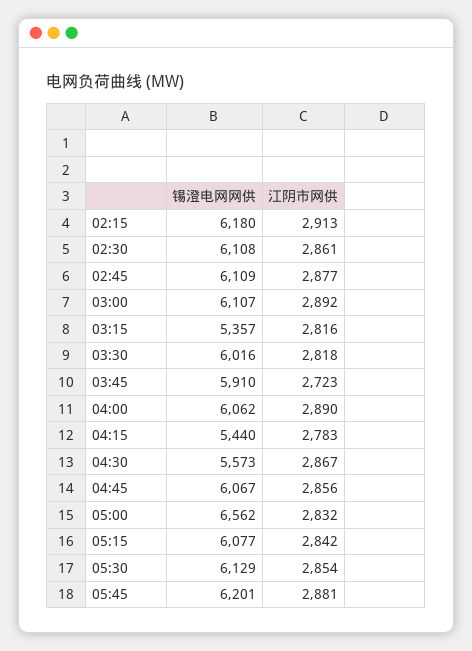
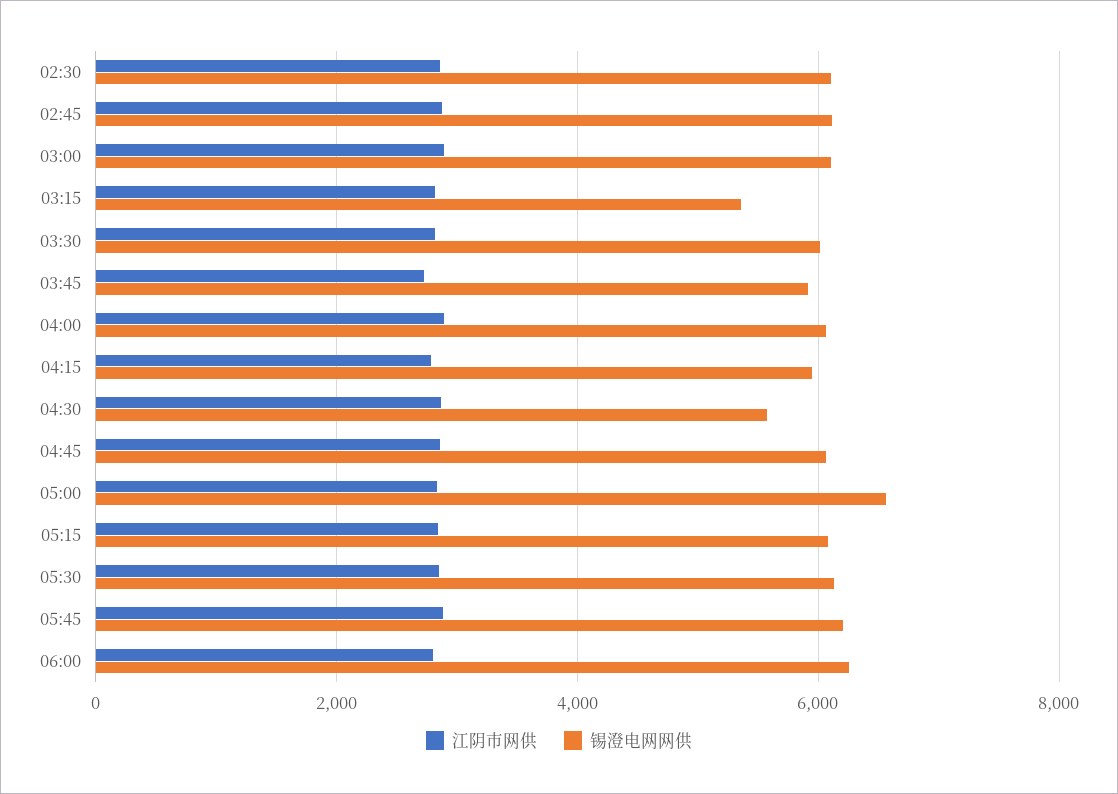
锡澄电网网供, 02:15: 6180 -> none
江阴市网供, 02:15: 2913 -> none
锡澄电网网供, 04:15: 5440 -> 6000
江阴市网供, 06:00: none -> 2800
锡澄电网网供, 06:00: none -> 6200

